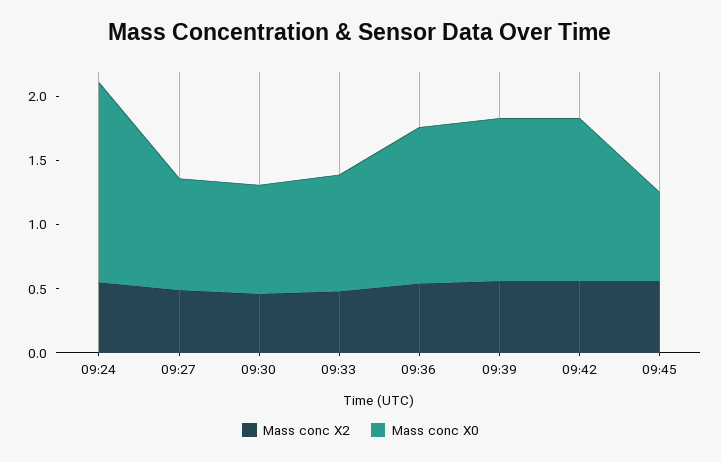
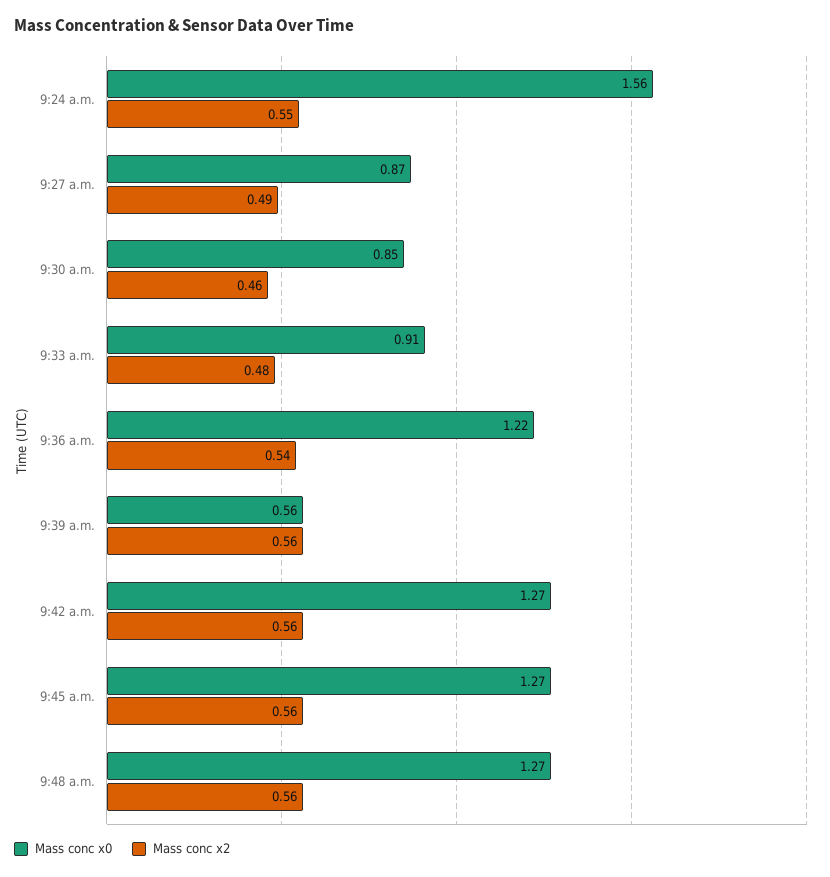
Mass conc X0, 09:39: 1.3 -> 0.56
Mass conc X0, 09:45: 0.7 -> 1.27
Mass conc X0, 9:48 a.m.: none -> 1.27
Mass conc X2, 9:48 a.m.: none -> 0.56

